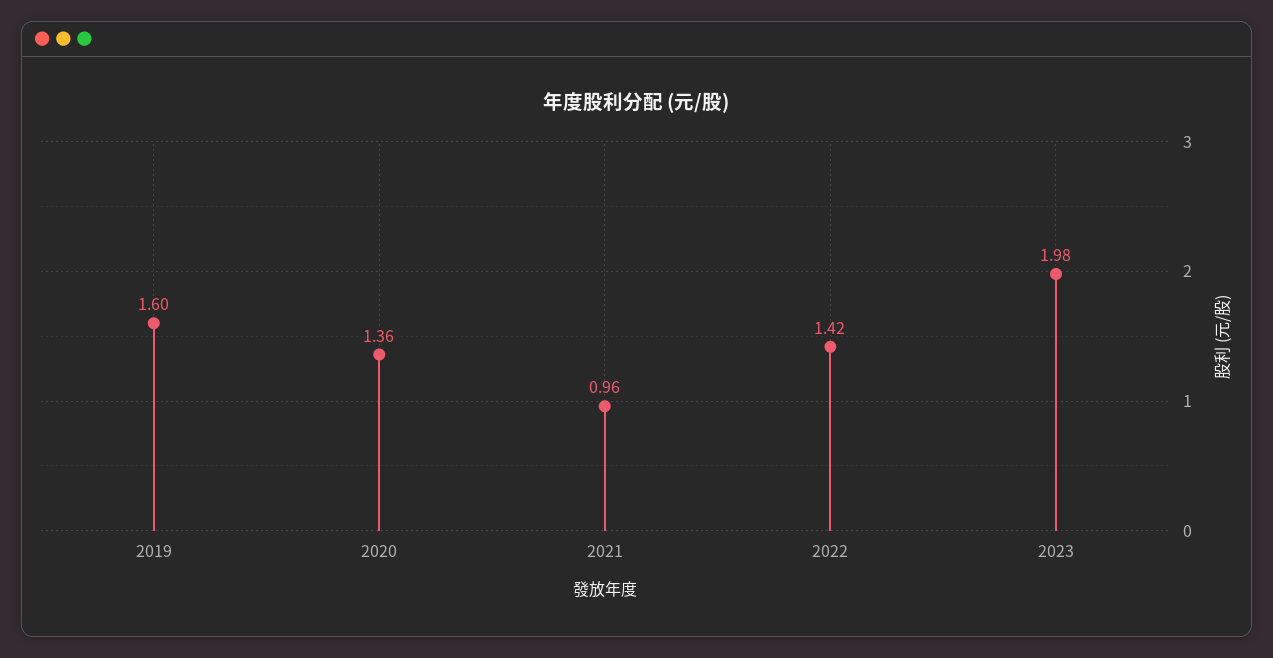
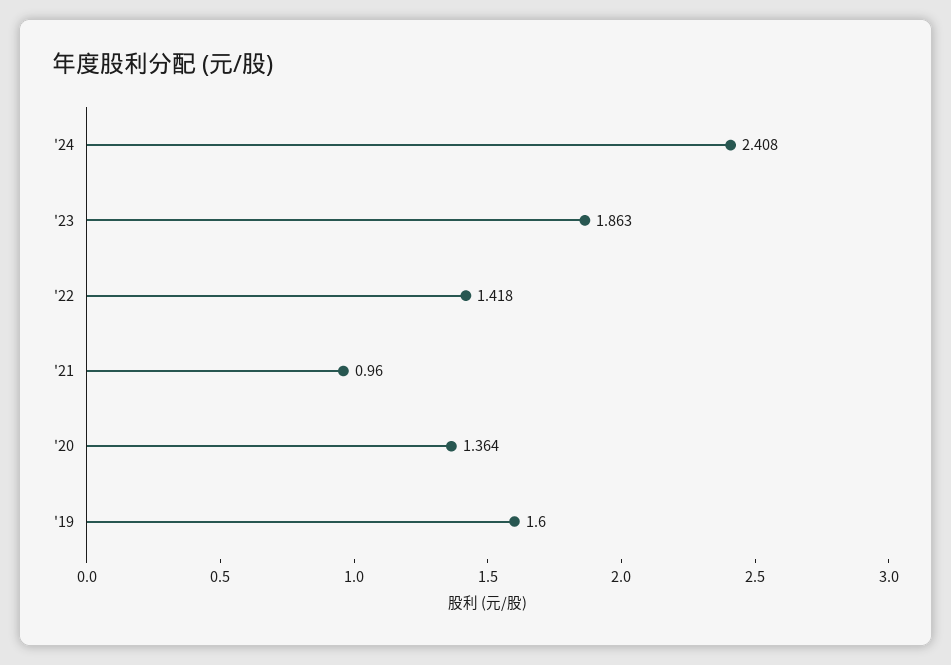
2023: 1.98 -> 1.863
'24: none -> 2.408

